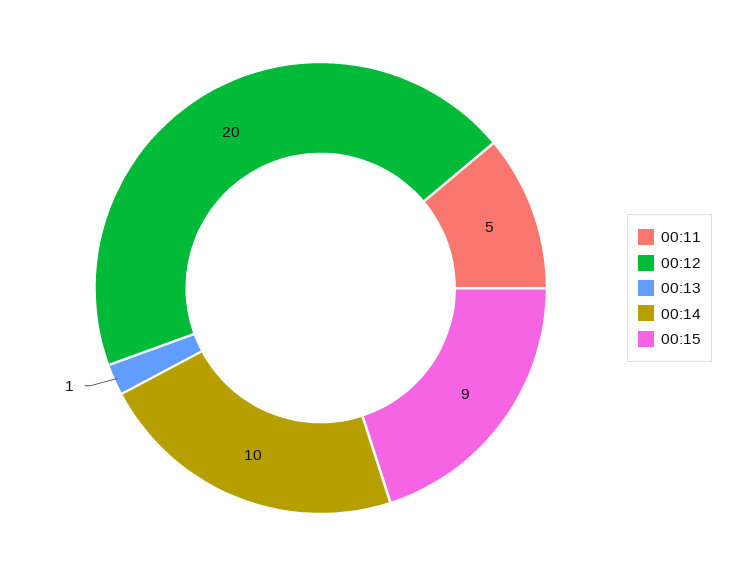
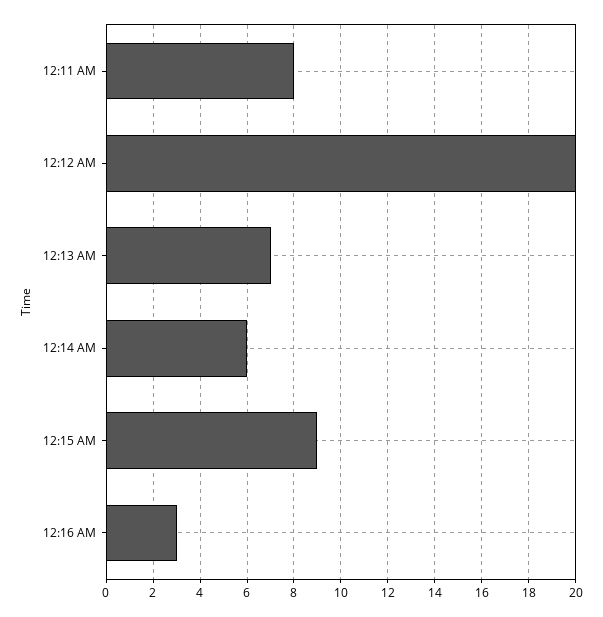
00:11: 5 -> 8
00:13: 1 -> 7
00:14: 10 -> 6
12:16 AM: none -> 3

